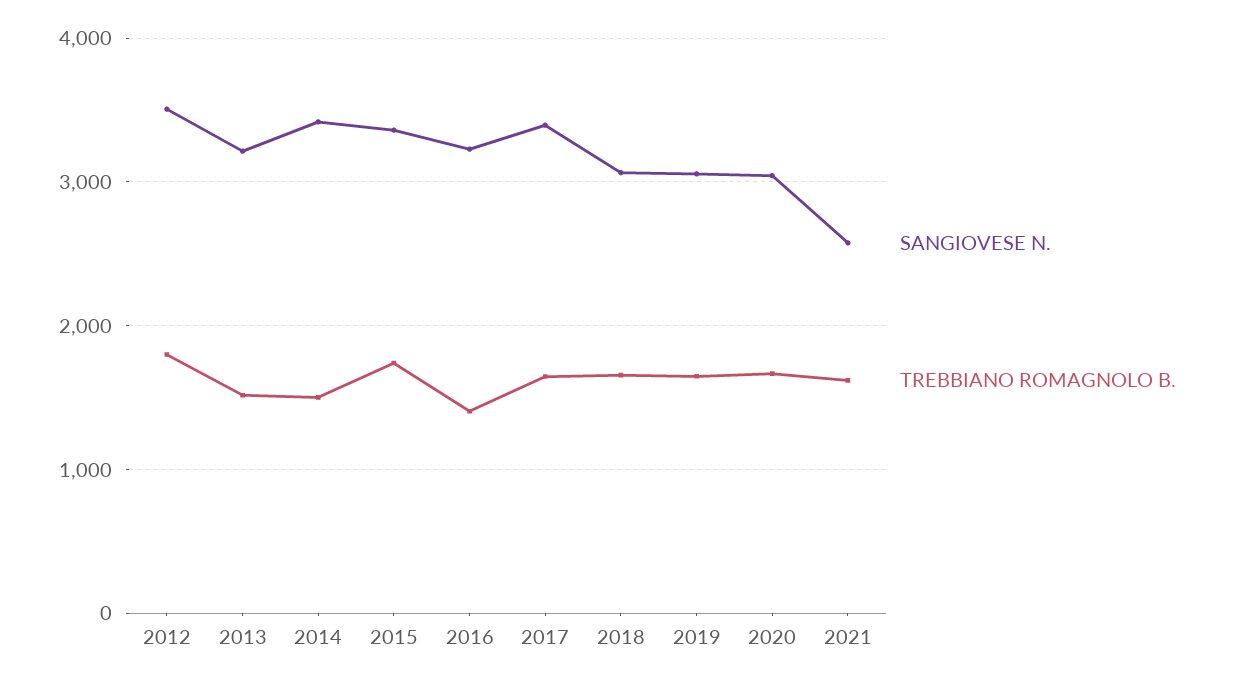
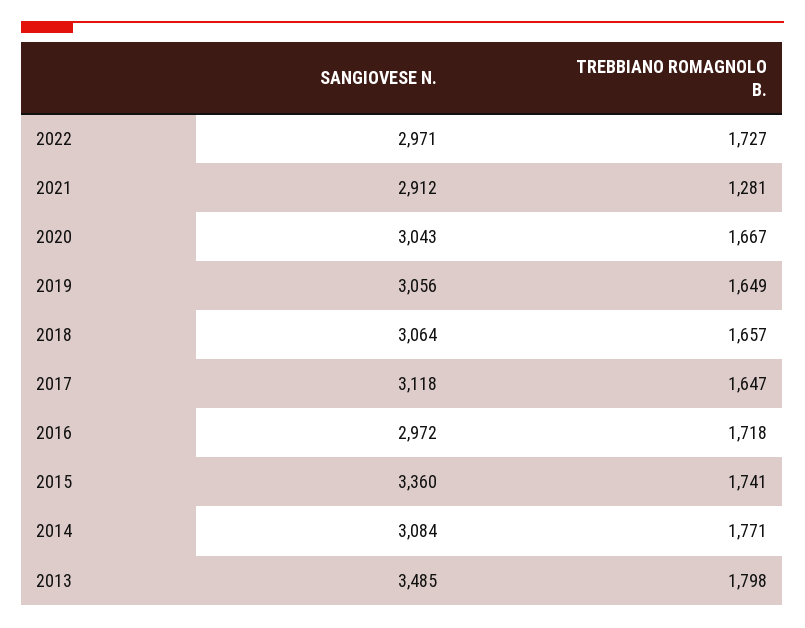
SANGIOVESE N., 2012: 3500 -> none
TREBBIANO ROMAGNOLO B., 2012: 1800 -> none
SANGIOVESE N., 2013: 3200 -> 3485
TREBBIANO ROMAGNOLO B., 2013: 1500 -> 1798
SANGIOVESE N., 2014: 3400 -> 3084
TREBBIANO ROMAGNOLO B., 2014: 1500 -> 1771
SANGIOVESE N., 2016: 3200 -> 2972
TREBBIANO ROMAGNOLO B., 2016: 1400 -> 1718
SANGIOVESE N., 2017: 3400 -> 3118
SANGIOVESE N., 2021: 2600 -> 2912
TREBBIANO ROMAGNOLO B., 2021: 1600 -> 1281
SANGIOVESE N., 2022: none -> 2971
TREBBIANO ROMAGNOLO B., 2022: none -> 1727

